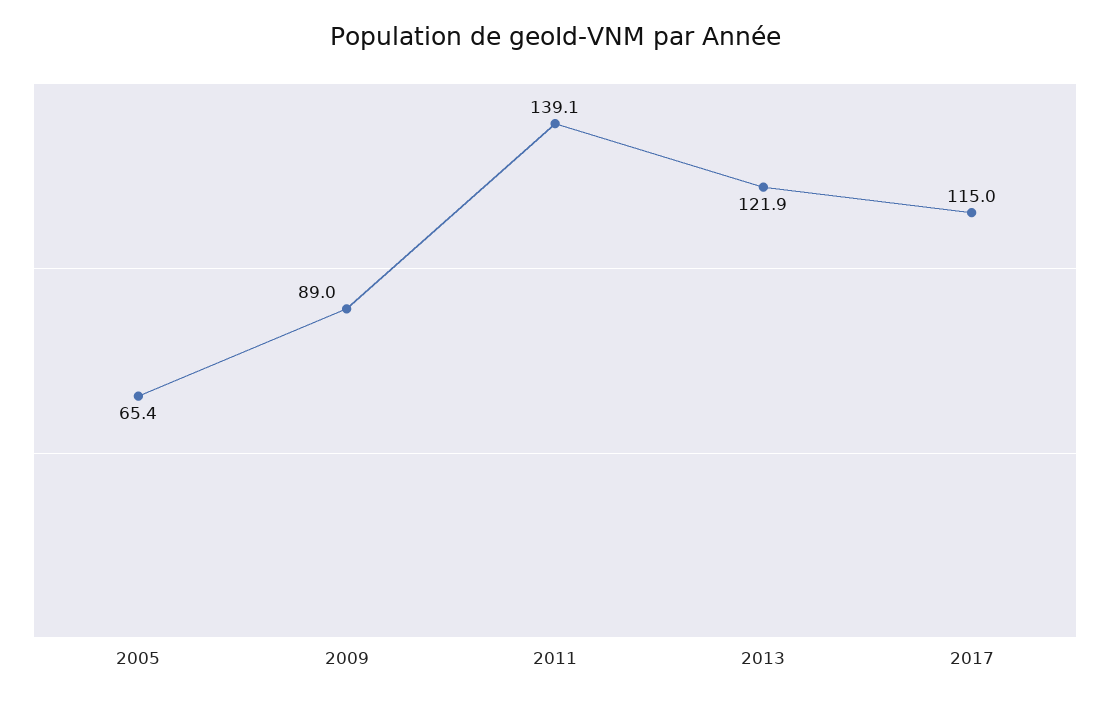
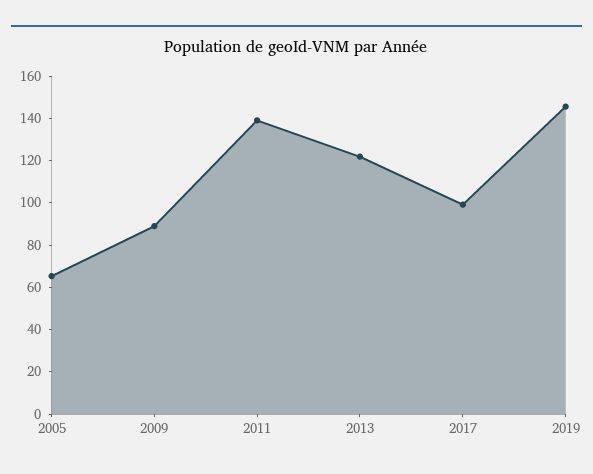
2017: 115 -> 100
2019: none -> 145

